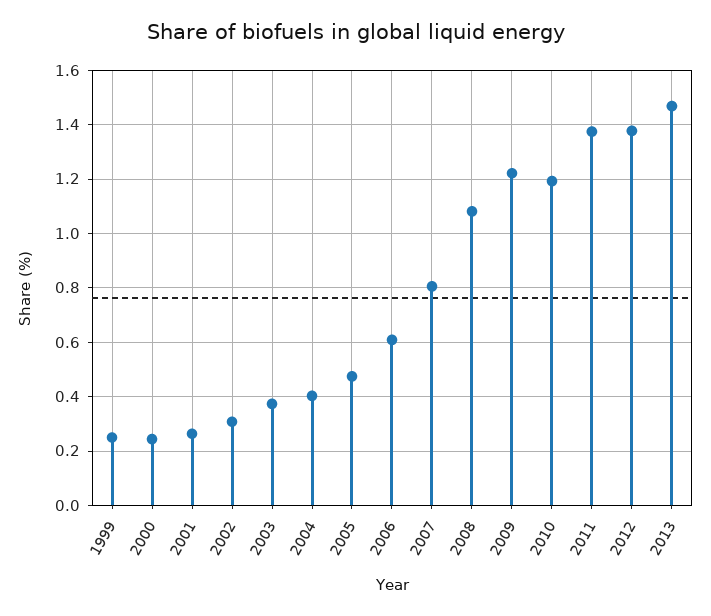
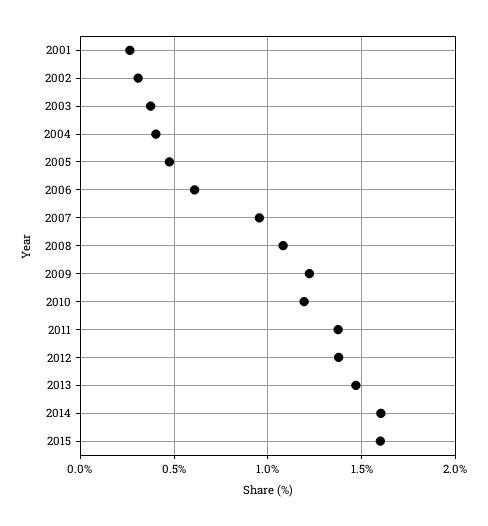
1999: 0.25 -> none
2000: 0.25 -> none
2007: 0.8 -> 0.95
2014: none -> 1.6
2015: none -> 1.6

